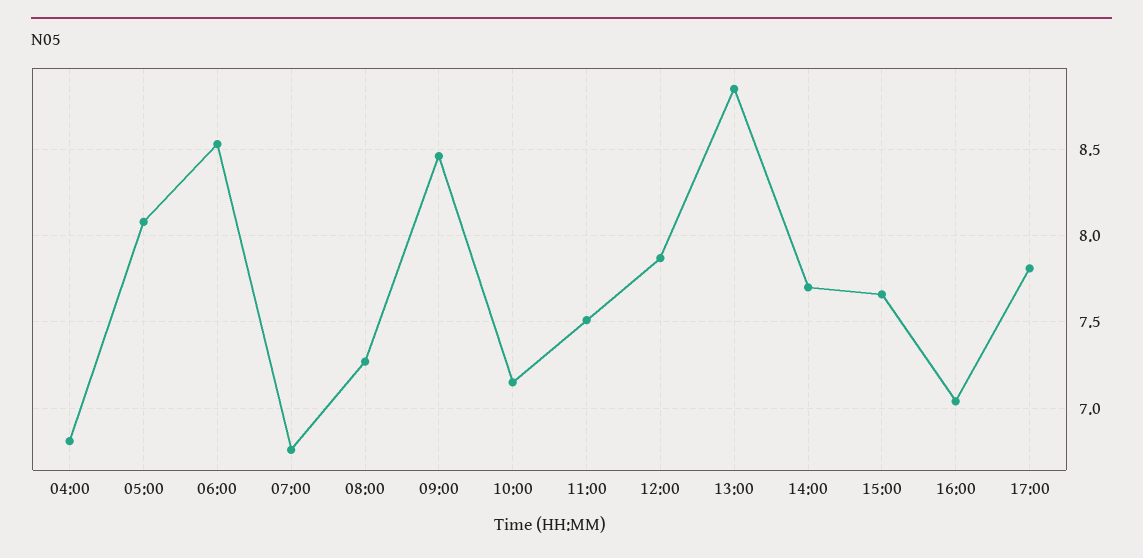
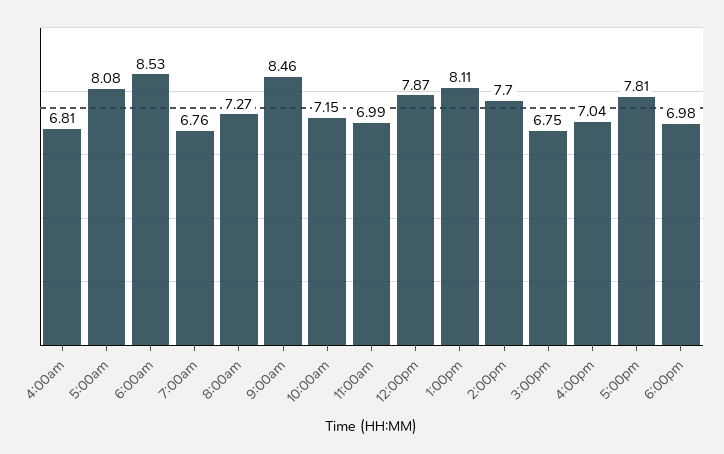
11:00: 7.5 -> 6.99
13:00: 8.85 -> 8.11
15:00: 7.65 -> 6.75
6:00pm: none -> 6.98

